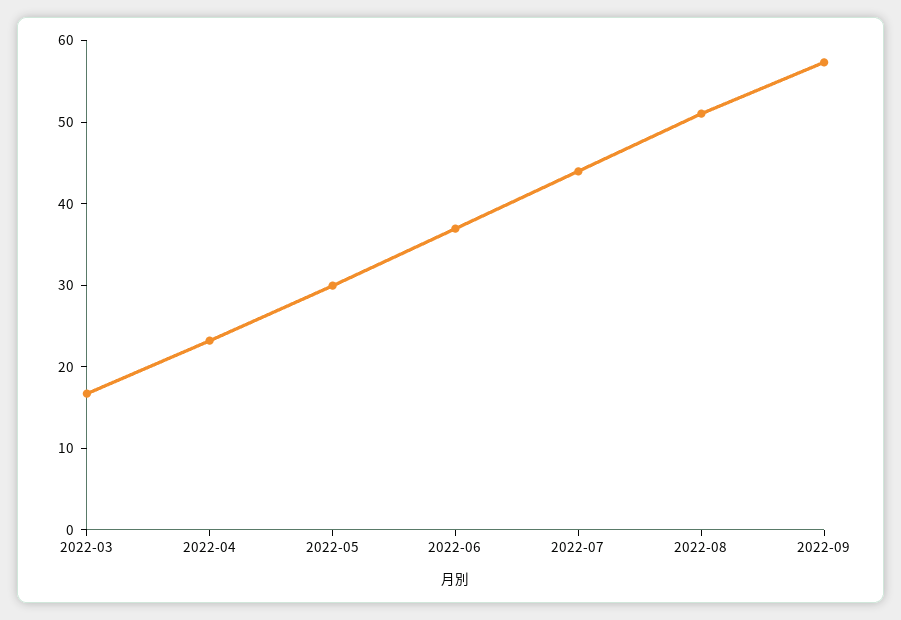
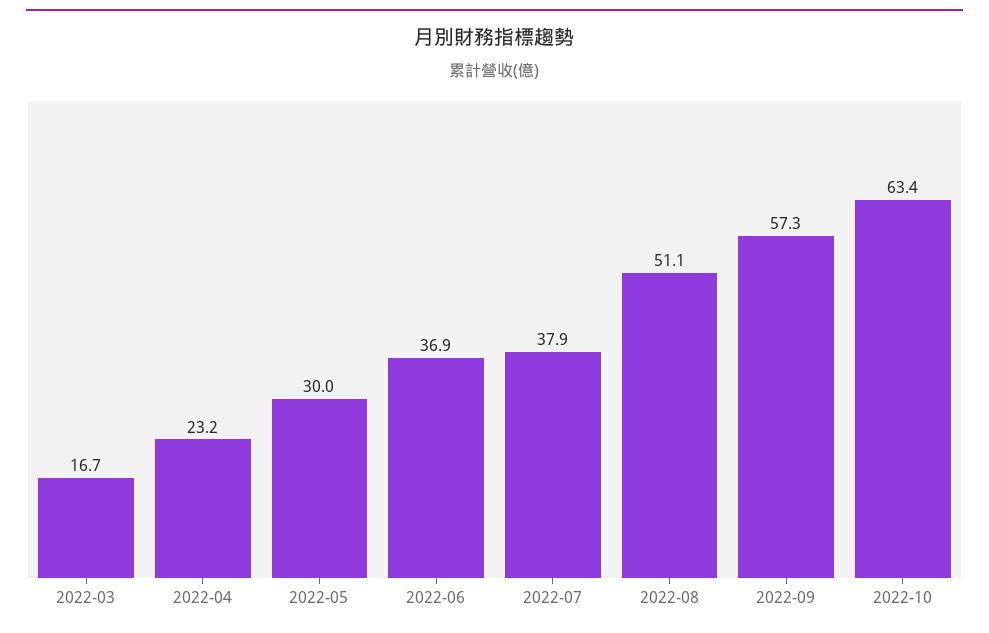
2022-07: 44 -> 37.9
2022-10: none -> 63.4

